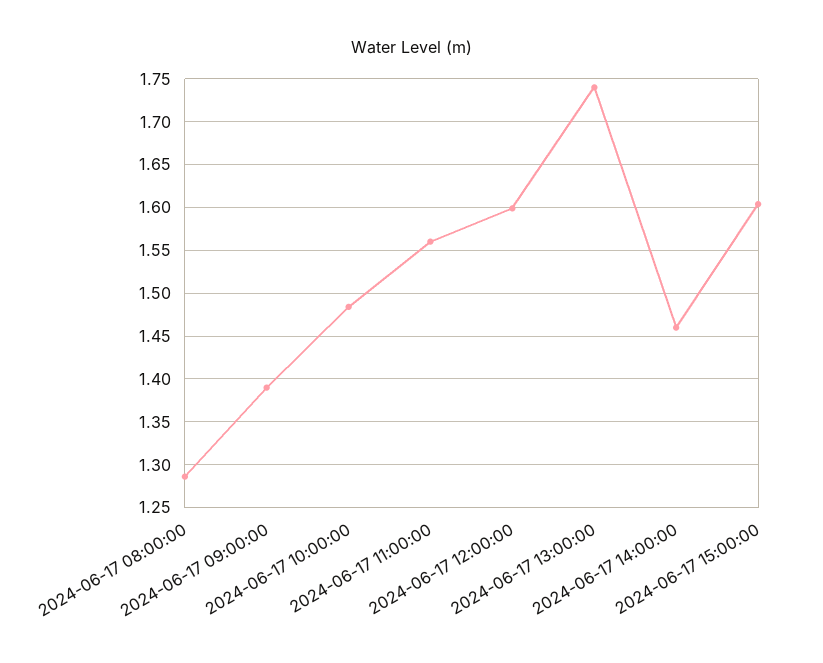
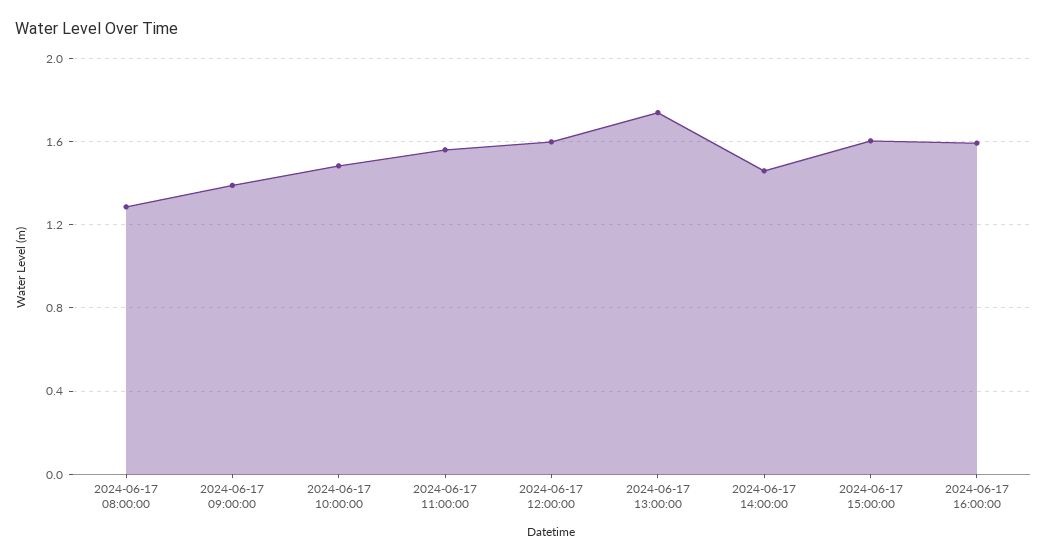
2024-06-17 16:00:00: none -> 1.6

